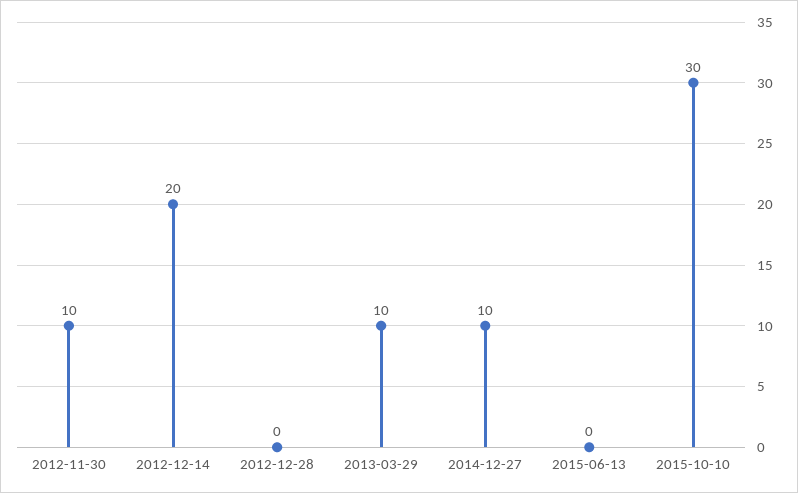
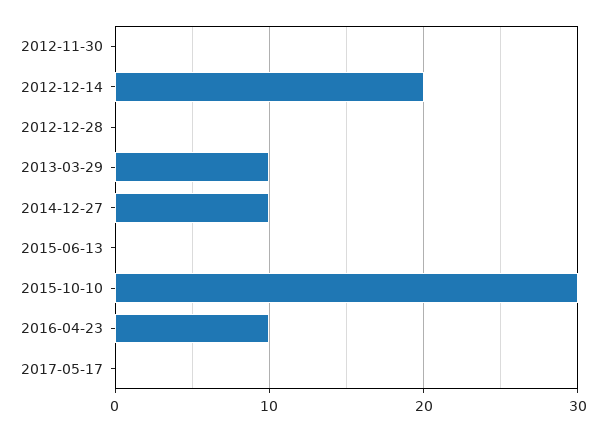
2012-11-30: 10 -> 0
2016-04-23: none -> 10
2017-05-17: none -> 0

